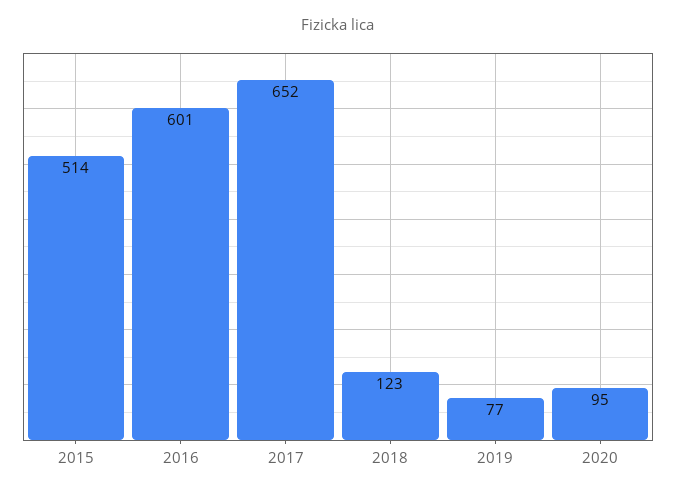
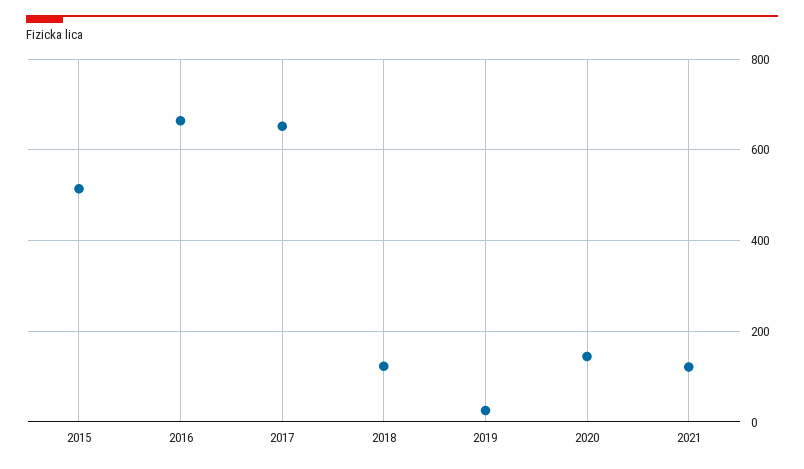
2016: 601 -> 660
2019: 77 -> 20
2020: 95 -> 140
2021: none -> 120

